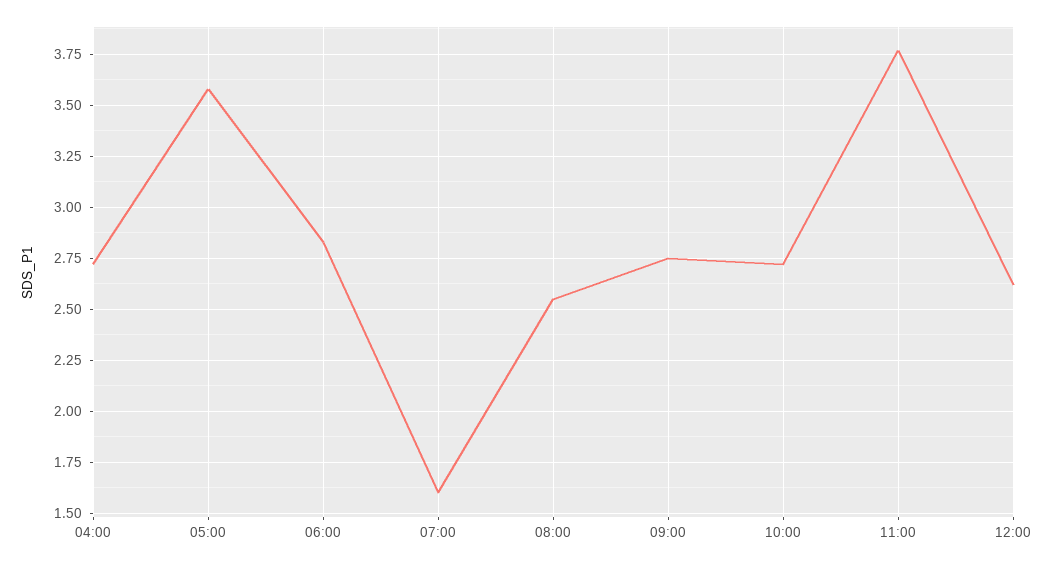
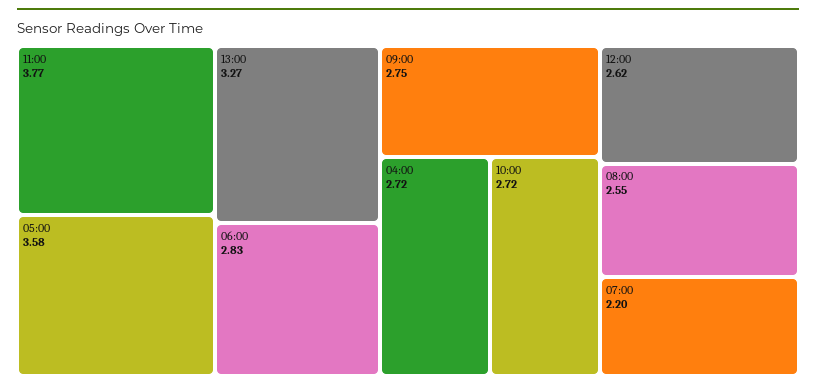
07:00: 1.6 -> 2.2
13:00: none -> 3.27

